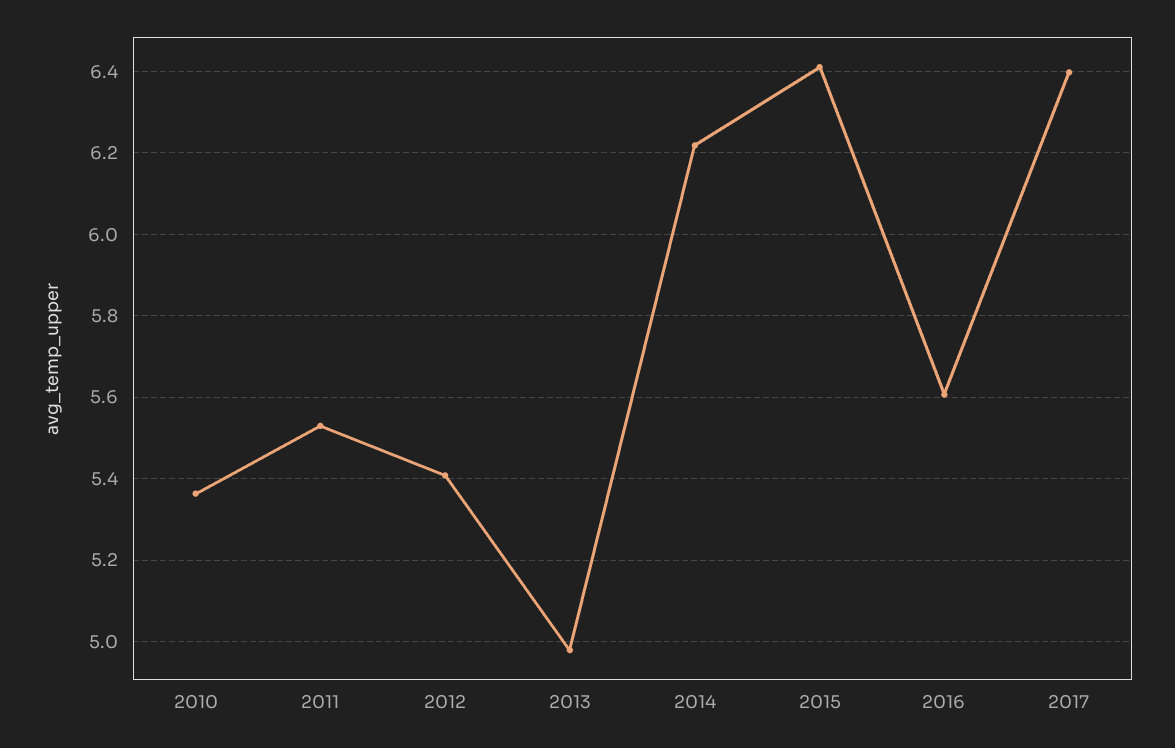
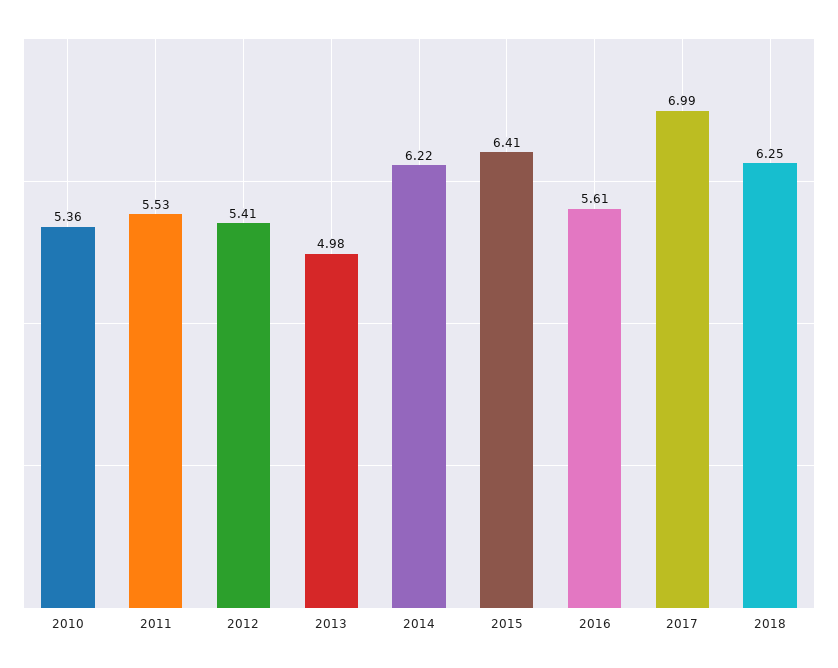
2017: 6.4 -> 6.99
2018: none -> 6.25

